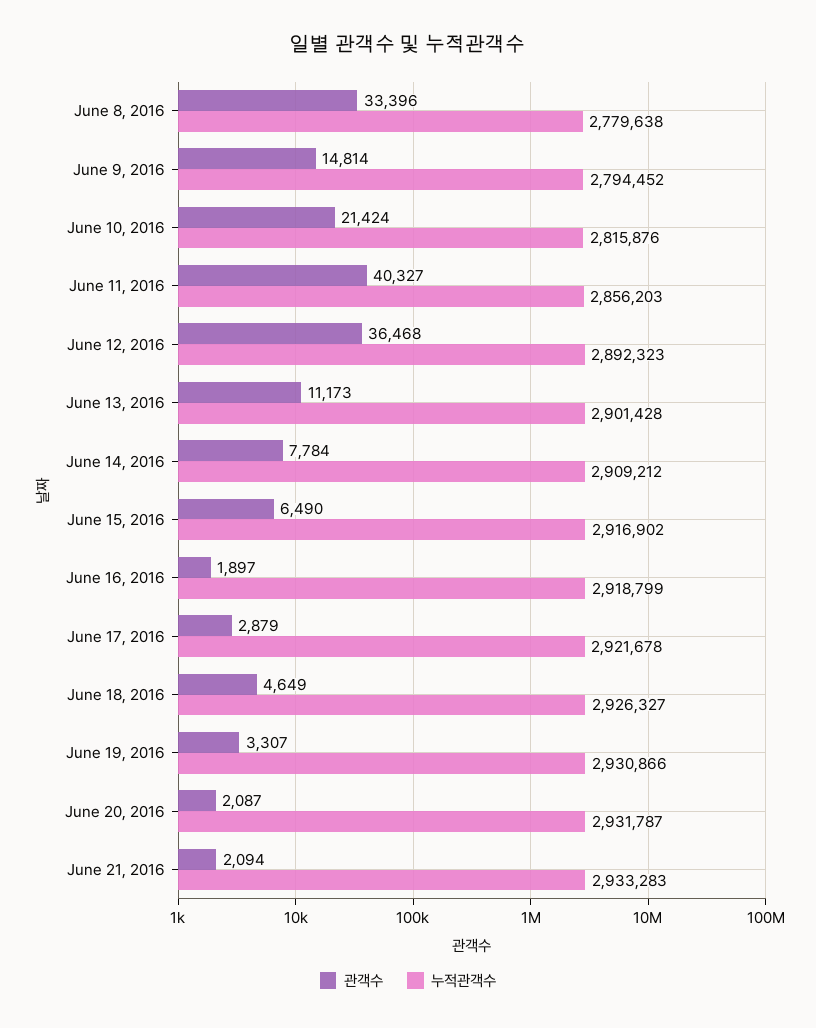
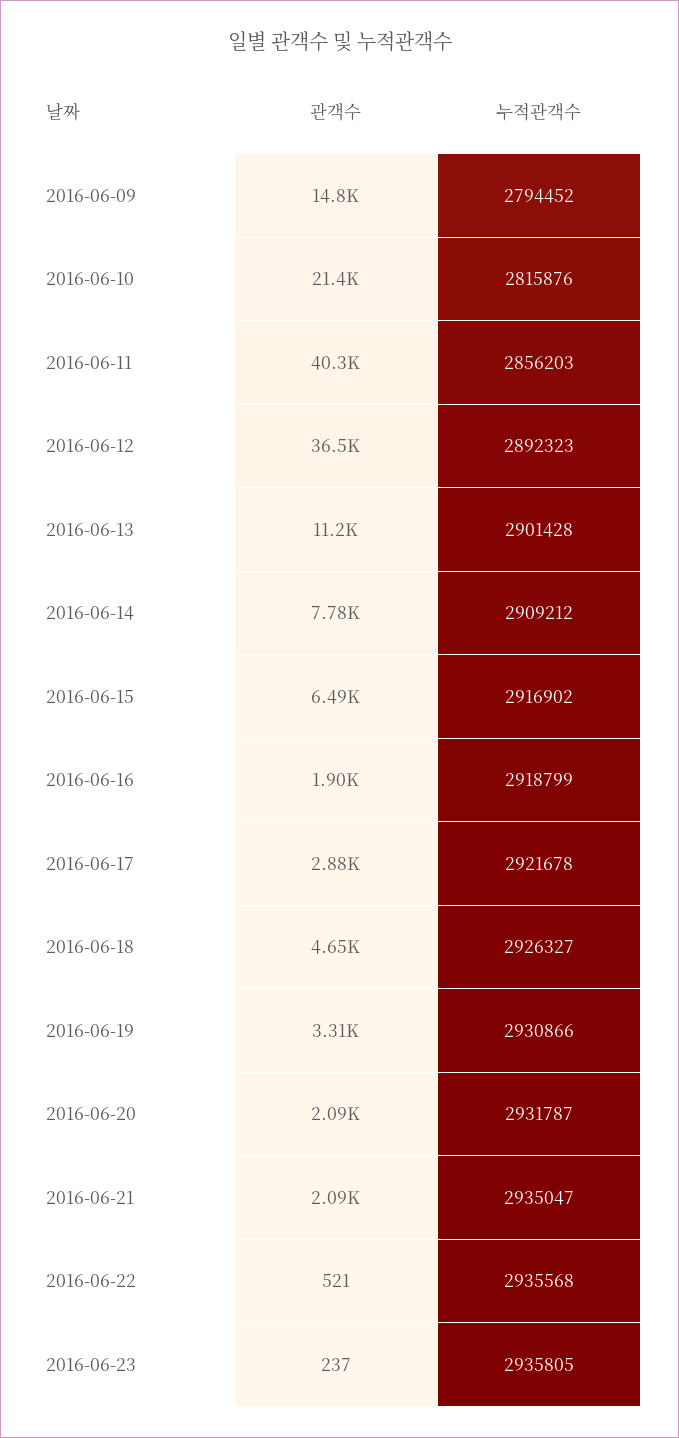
관객수, June 8, 2016: 33396 -> none
누적관객수, June 8, 2016: 2779638 -> none
누적관객수, June 21, 2016: 2933283 -> 2935047
관객수, 2016-06-22: none -> 521
누적관객수, 2016-06-22: none -> 2935568
관객수, 2016-06-23: none -> 237
누적관객수, 2016-06-23: none -> 2935805

